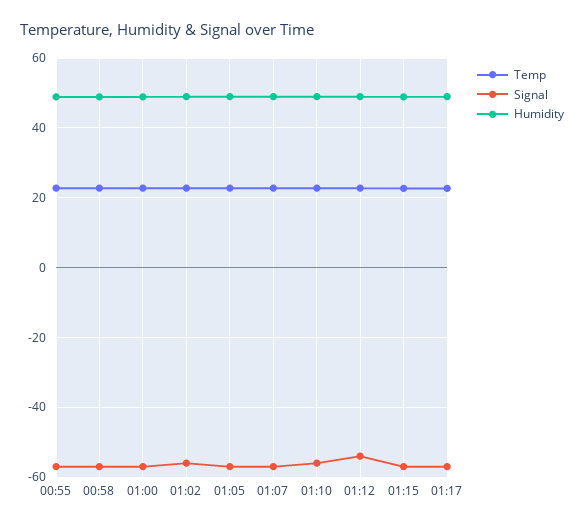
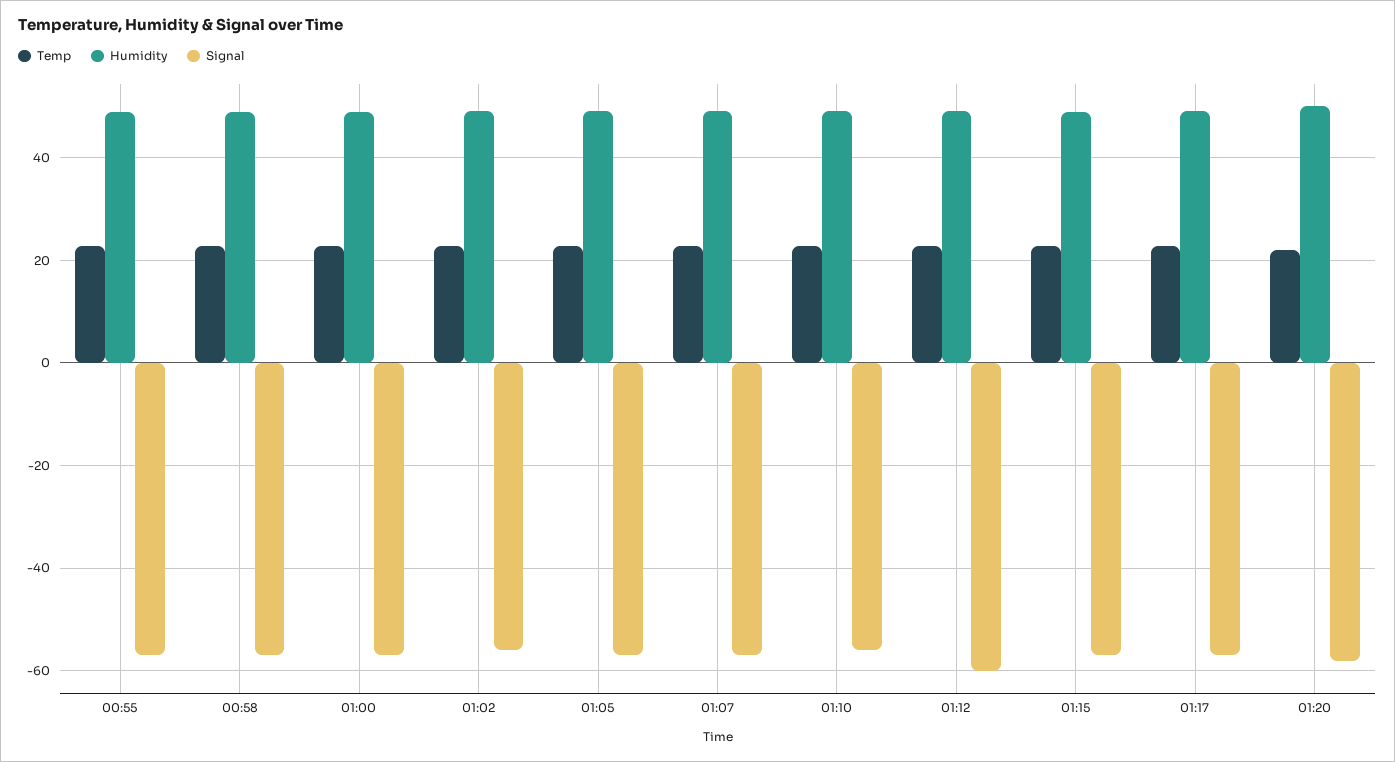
Signal, 01:12: -54 -> -60
Temp, 01:20: none -> 22
Humidity, 01:20: none -> 50
Signal, 01:20: none -> -58

